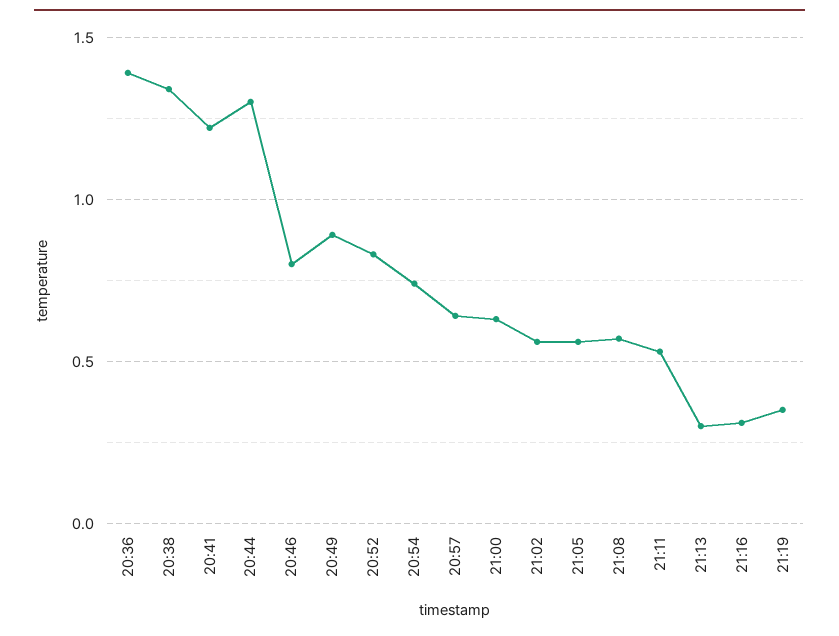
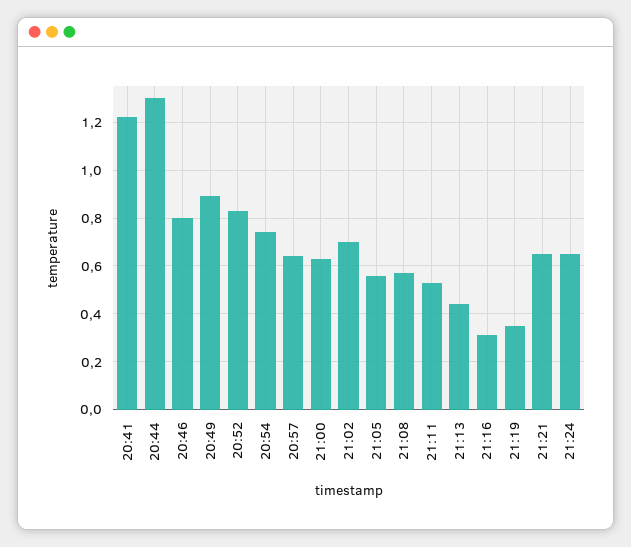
20:36: 1.4 -> none
20:38: 1.35 -> none
21:02: 0.55 -> 0.7
21:13: 0.3 -> 0.45
21:21: none -> 0.65
21:24: none -> 0.65

